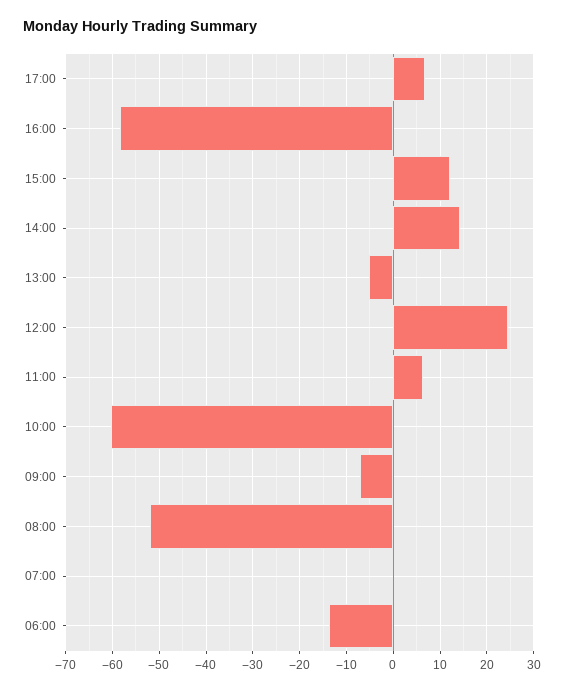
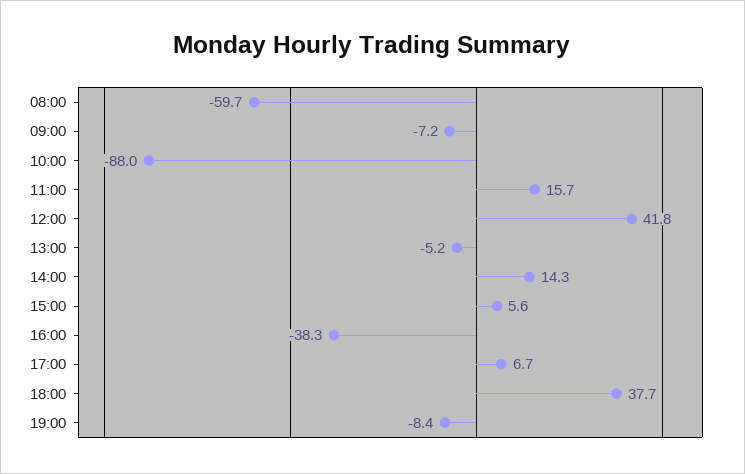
16:00: -58 -> -38.3
15:00: 12 -> 5.6
12:00: 24 -> 41.8
11:00: 6 -> 15.7
10:00: -60 -> -88
08:00: -52 -> -59.7
07:00: 0 -> none
06:00: -14 -> none
18:00: none -> 37.7
19:00: none -> -8.4

